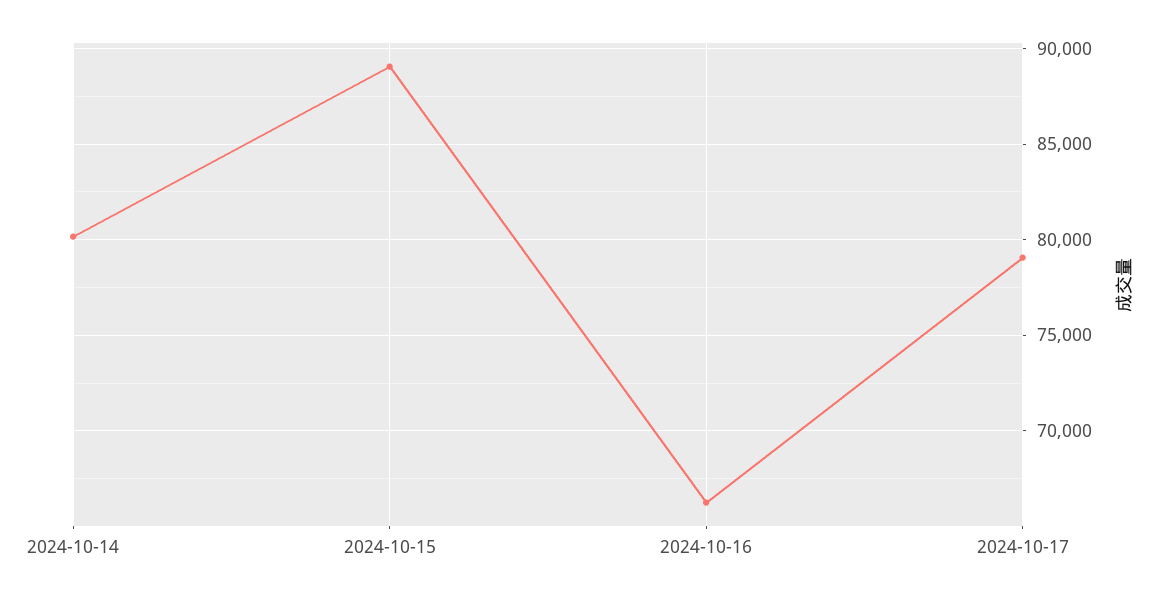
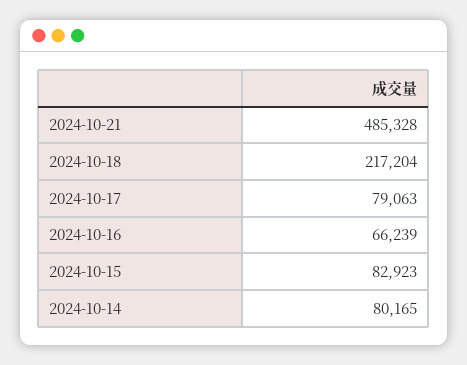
2024-10-15: 89000 -> 82923
2024-10-21: none -> 485328
2024-10-18: none -> 217204

